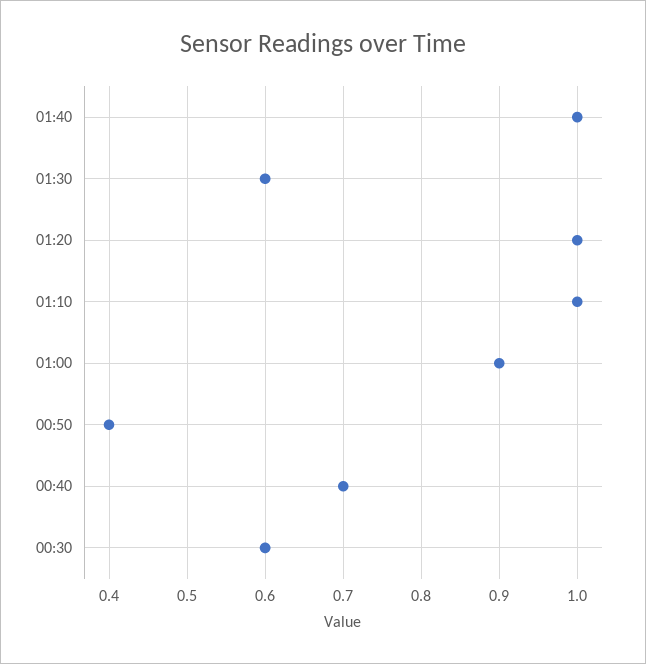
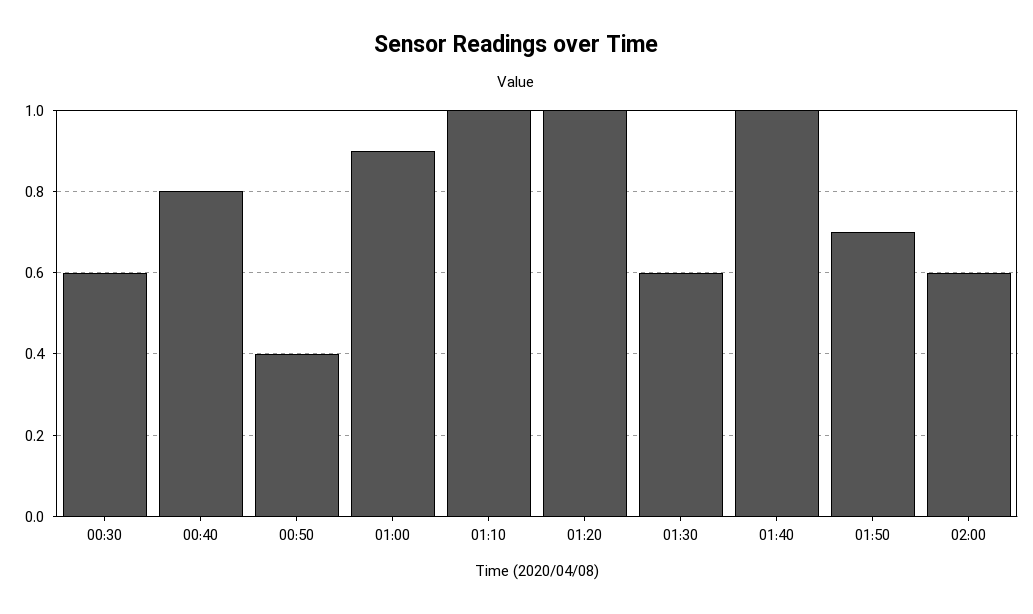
00:40: 0.7 -> 0.8
01:50: none -> 0.7
02:00: none -> 0.6

